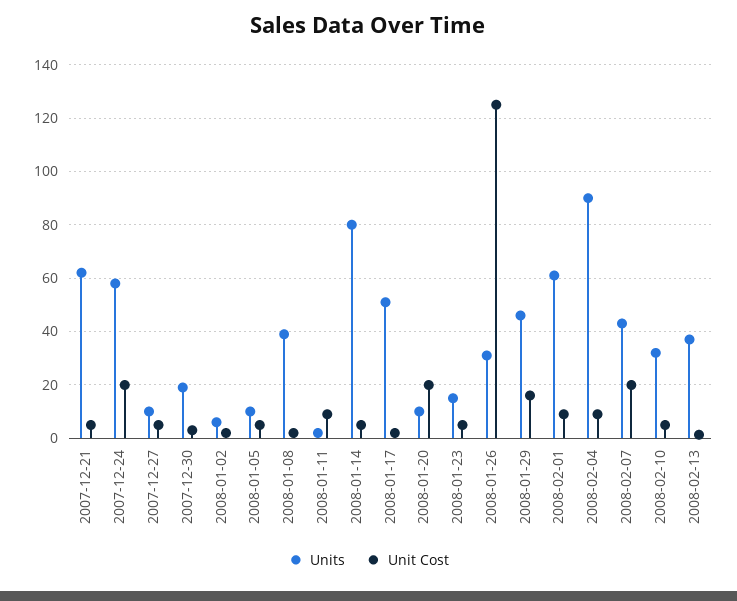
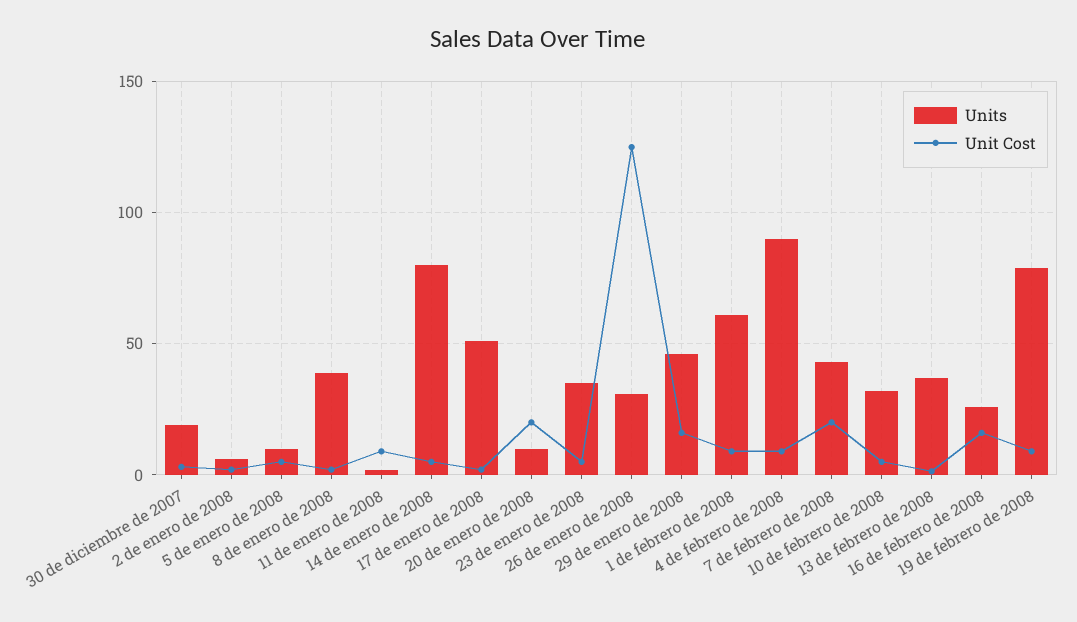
Units, 2007-12-21: 62.5 -> none
Unit Cost, 2007-12-21: 5 -> none
Units, 2007-12-24: 57.5 -> none
Unit Cost, 2007-12-24: 20 -> none
Units, 2007-12-27: 10 -> none
Unit Cost, 2007-12-27: 5 -> none
Units, 2008-01-23: 15 -> 35
Units, 16 de febrero de 2008: none -> 25
Unit Cost, 16 de febrero de 2008: none -> 15
Units, 19 de febrero de 2008: none -> 80
Unit Cost, 19 de febrero de 2008: none -> 10

